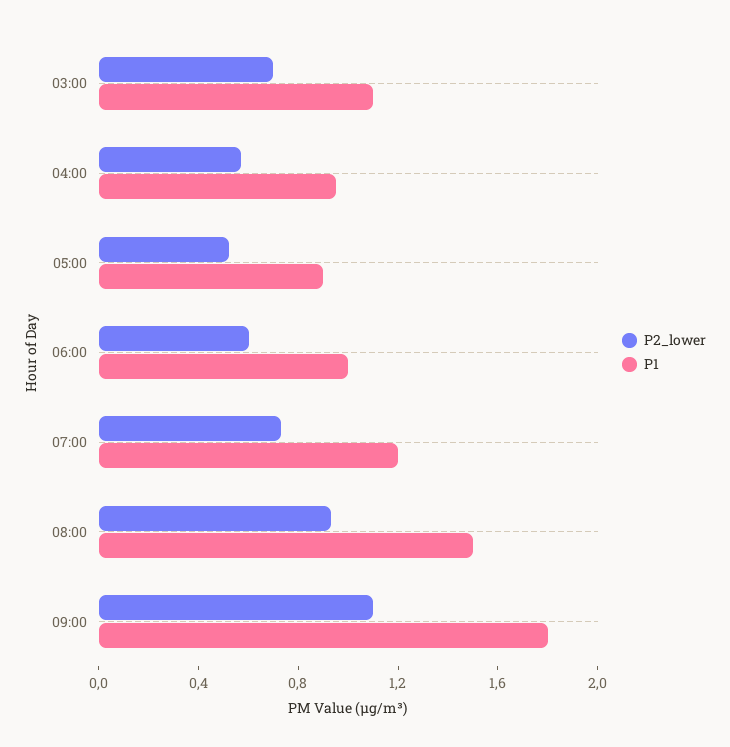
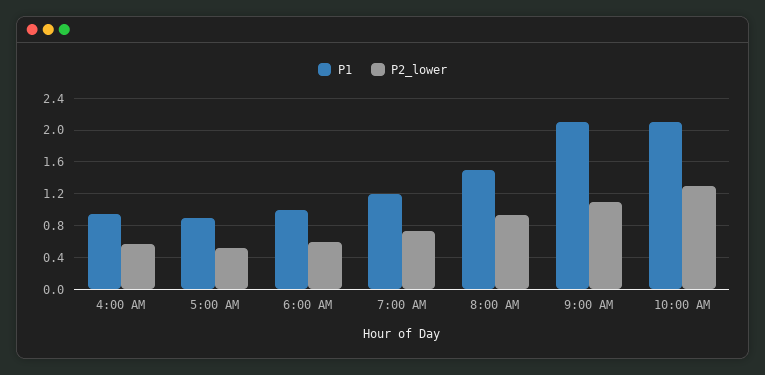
P2_lower, 03:00: 0.7 -> none
P1, 03:00: 1.1 -> none
P1, 09:00: 1.8 -> 2.1
P1, 10:00 AM: none -> 2.1
P2_lower, 10:00 AM: none -> 1.3

